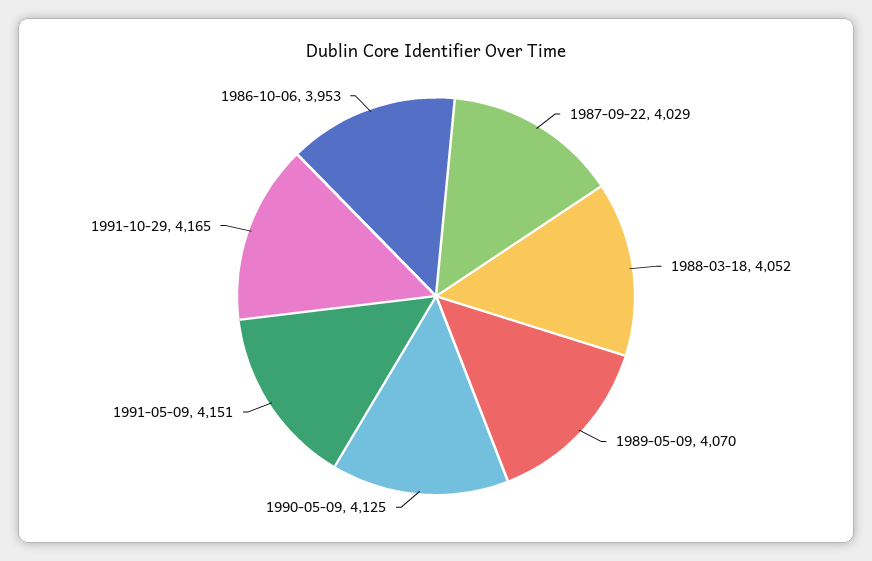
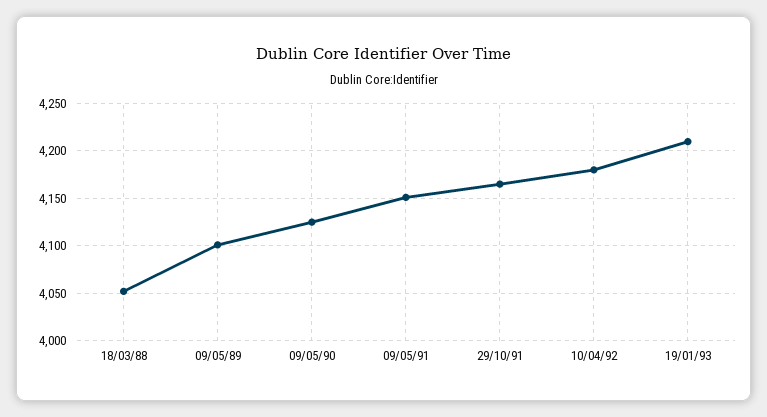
1987-09-22: 4029 -> none
1989-05-09: 4070 -> 4100
1986-10-06: 3953 -> none
10/04/92: none -> 4180
19/01/93: none -> 4210

